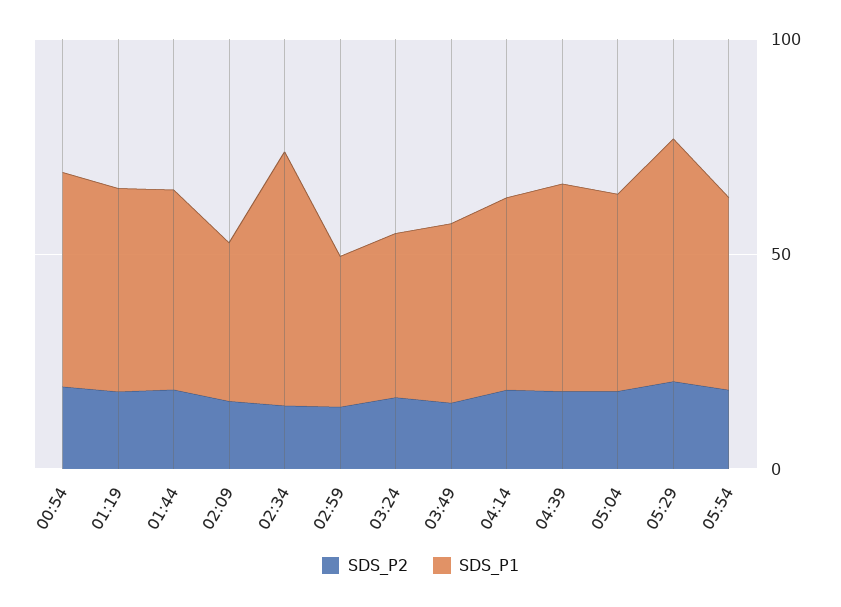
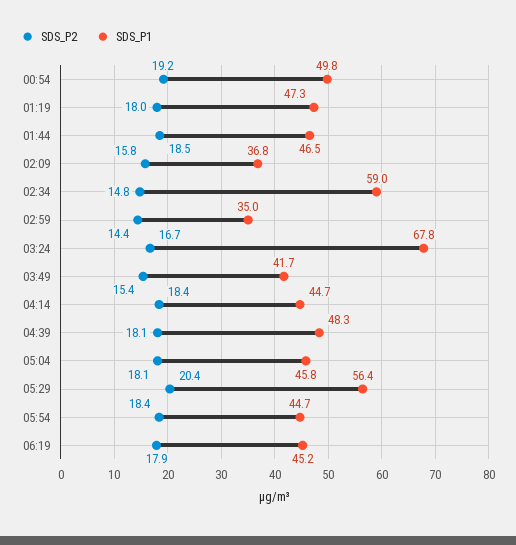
SDS_P1, 03:24: 40 -> 67.8
SDS_P2, 06:19: none -> 17.9
SDS_P1, 06:19: none -> 45.2

